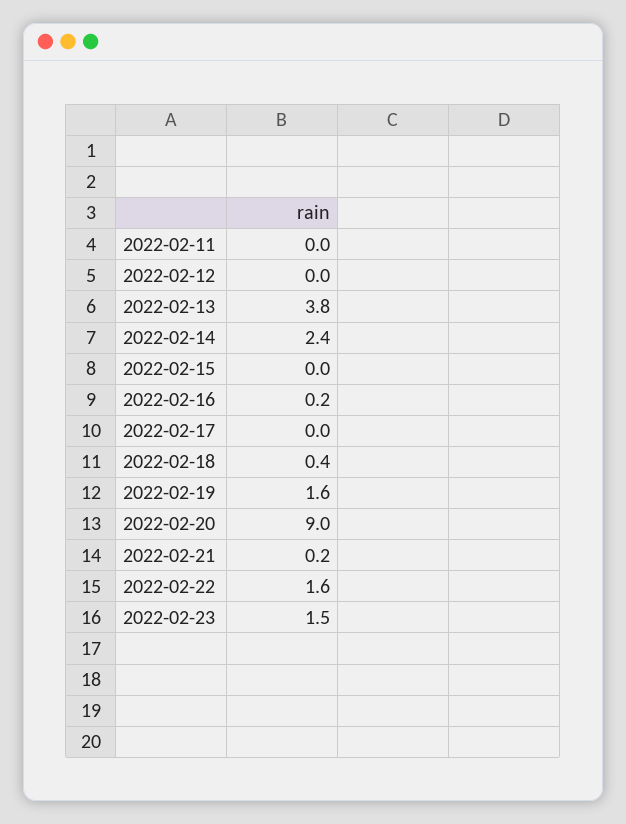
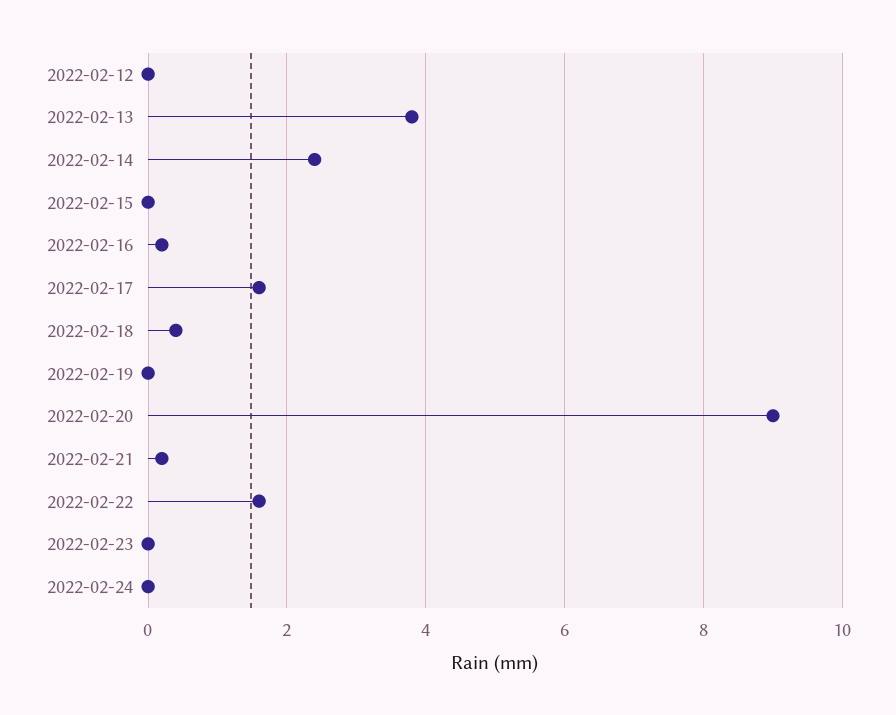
2022-02-11: 0 -> none
2022-02-17: 0 -> 1.5
2022-02-19: 1.6 -> 0
2022-02-23: 1.5 -> 0
2022-02-24: none -> 0

